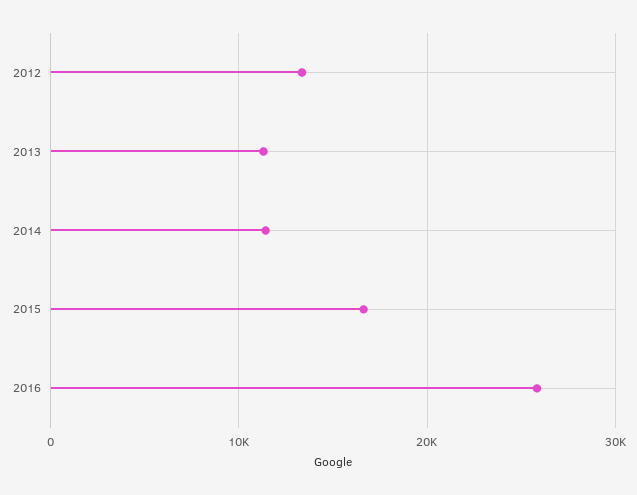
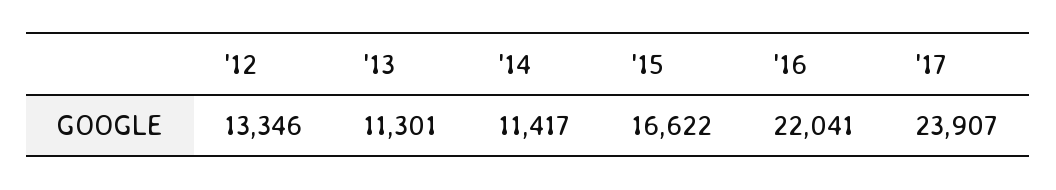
2016: 26000 -> 22041
'17: none -> 23907

